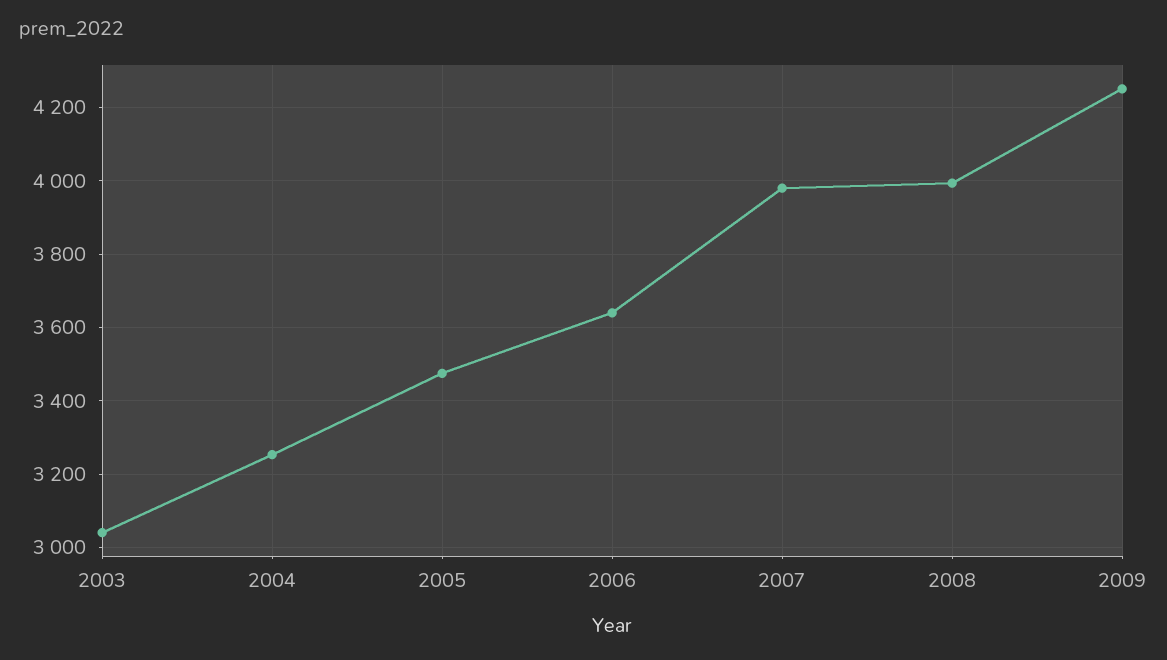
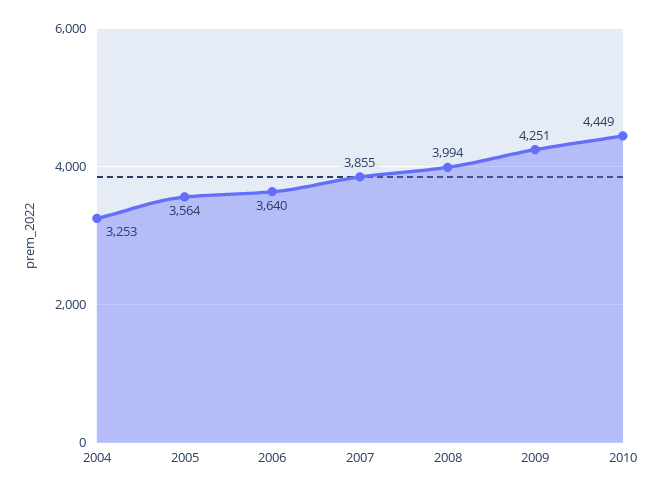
2003: 3040 -> none
2005: 3480 -> 3564
2007: 3980 -> 3855
2010: none -> 4449

